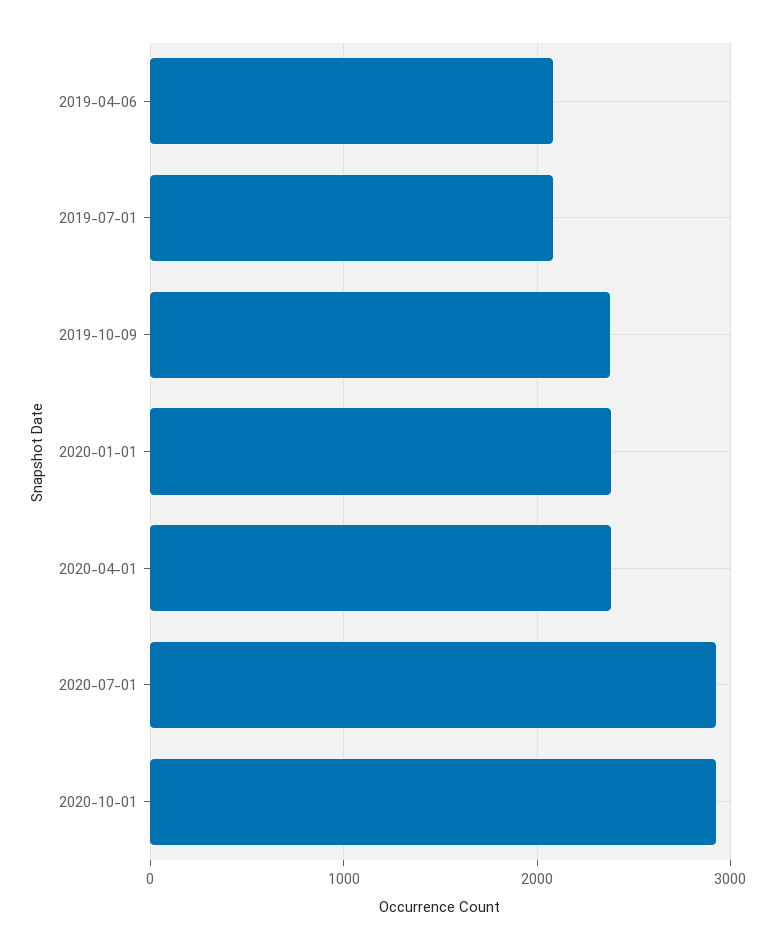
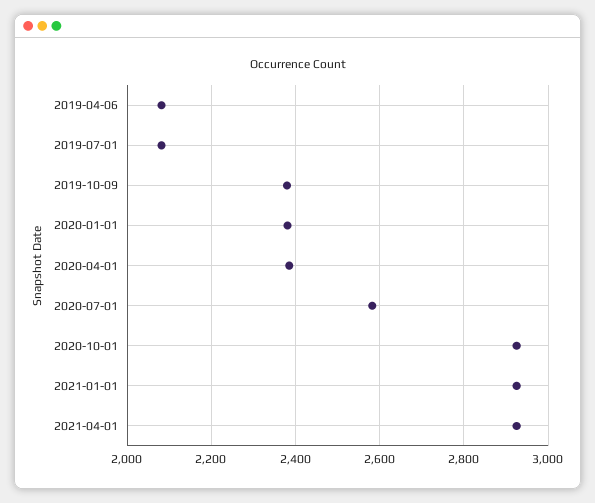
2020-07-01: 2900 -> 2580
2021-01-01: none -> 2920
2021-04-01: none -> 2920

